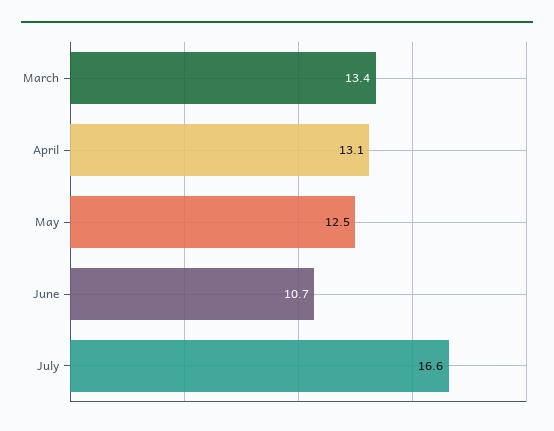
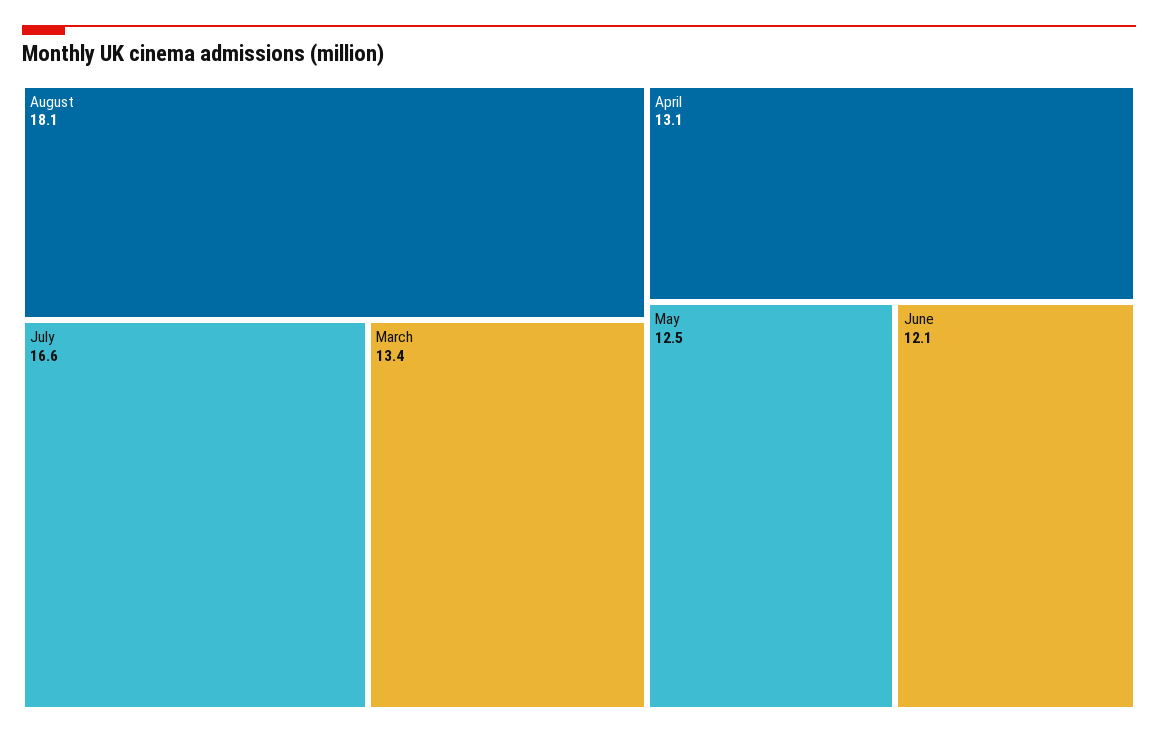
June: 10.7 -> 12.1
August: none -> 18.1

